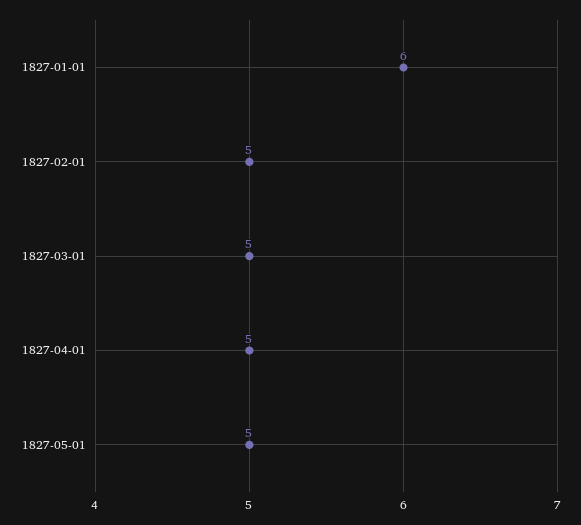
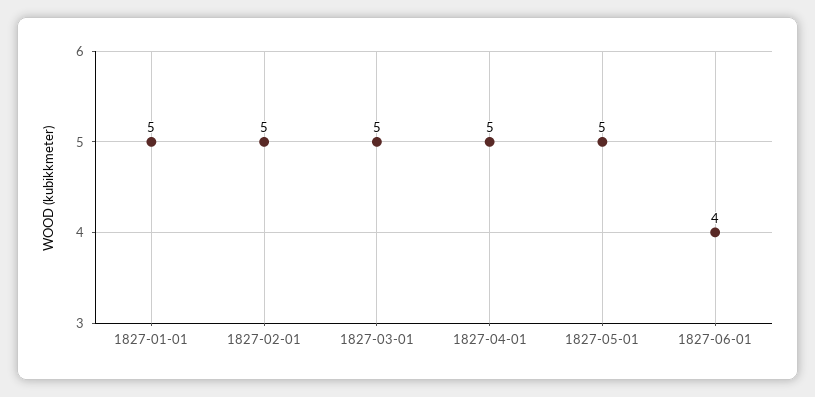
1827-01-01: 6 -> 5
1827-06-01: none -> 4

